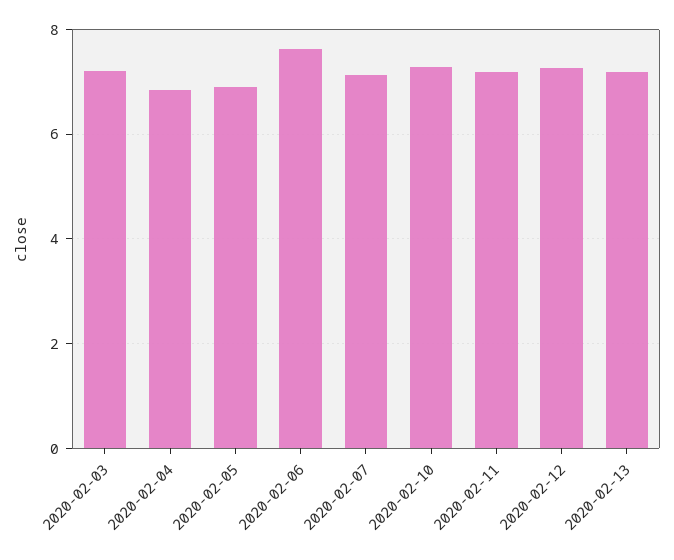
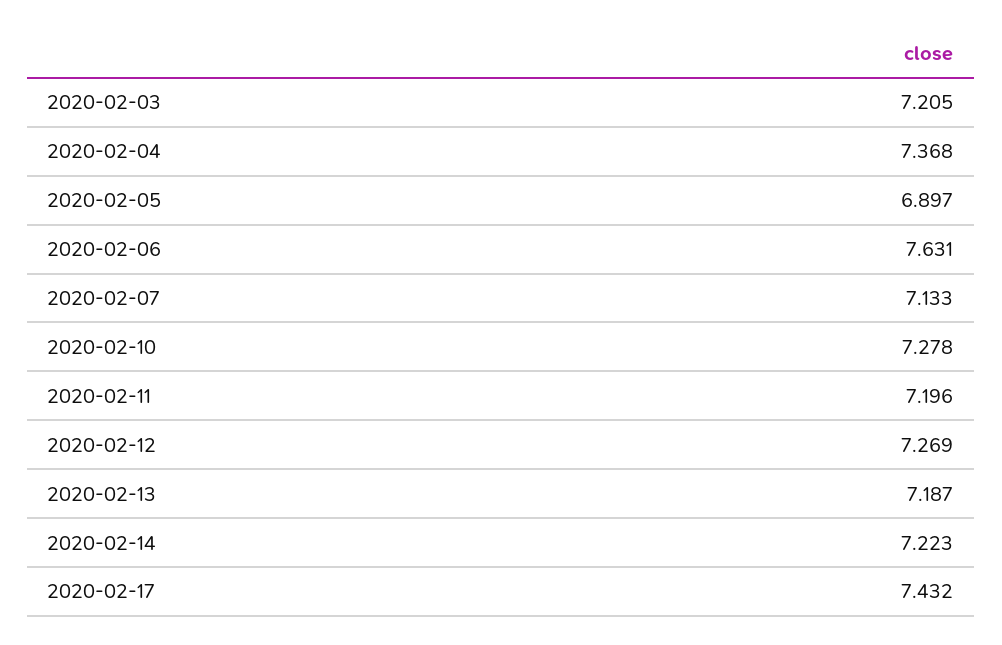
2020-02-04: 6.8 -> 7.368
2020-02-14: none -> 7.223
2020-02-17: none -> 7.432

